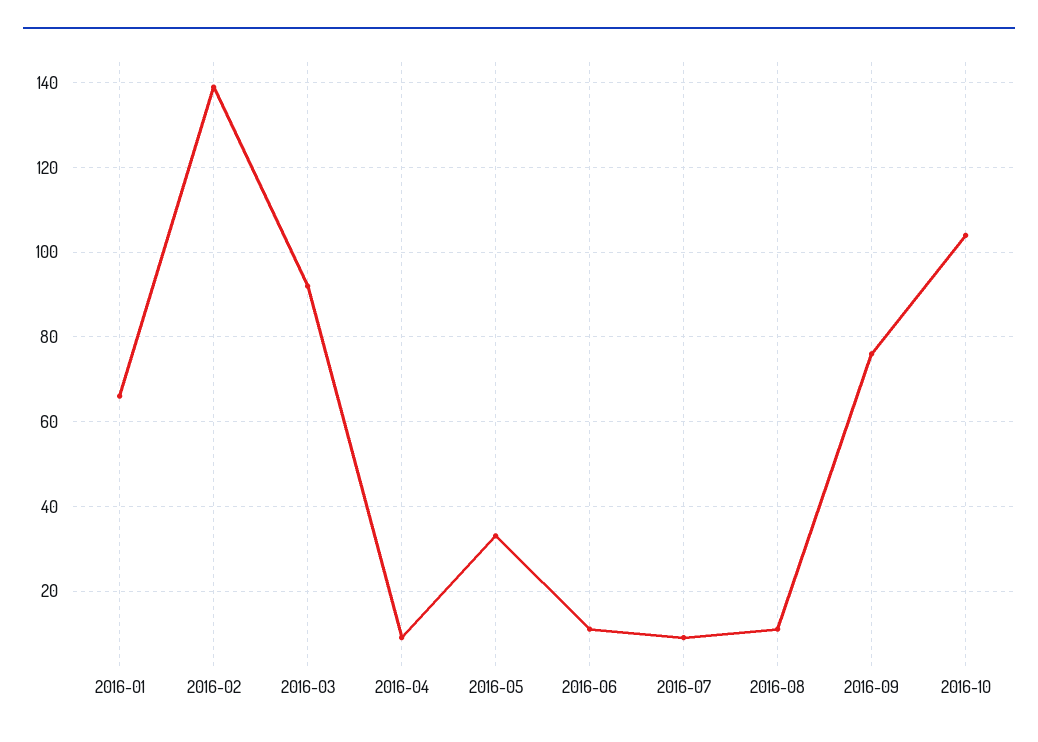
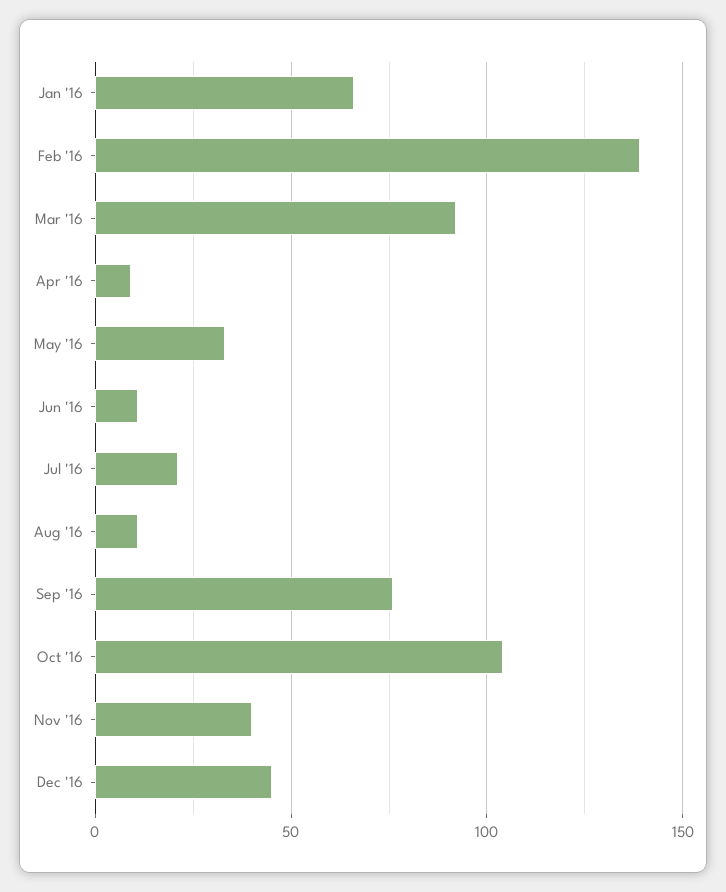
2016-07: 10 -> 20
Nov '16: none -> 40
Dec '16: none -> 45

